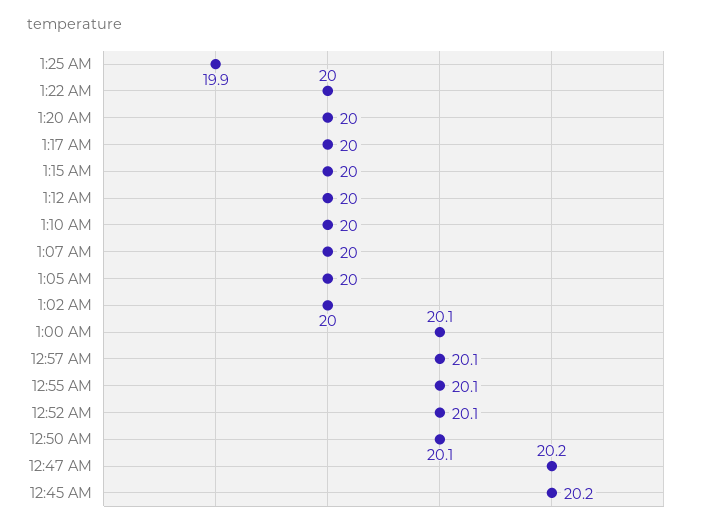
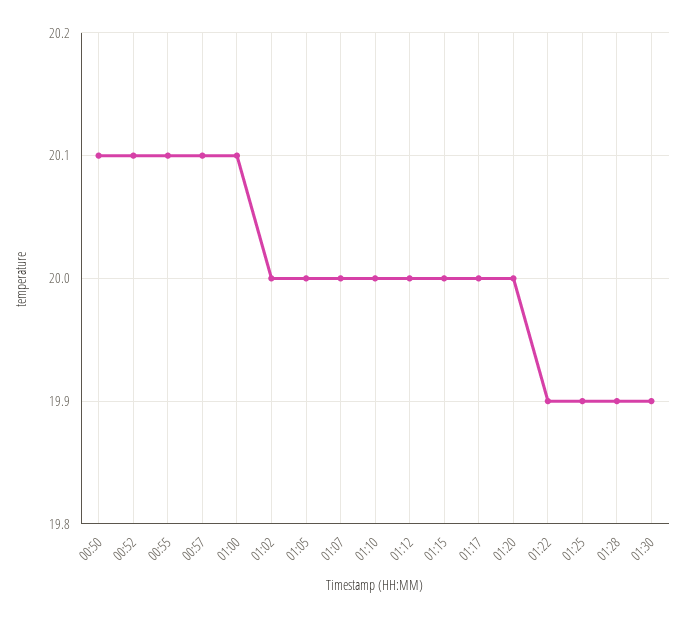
1:22 AM: 20 -> 19.9
12:47 AM: 20.2 -> none
12:45 AM: 20.2 -> none
01:28: none -> 19.9
01:30: none -> 19.9

